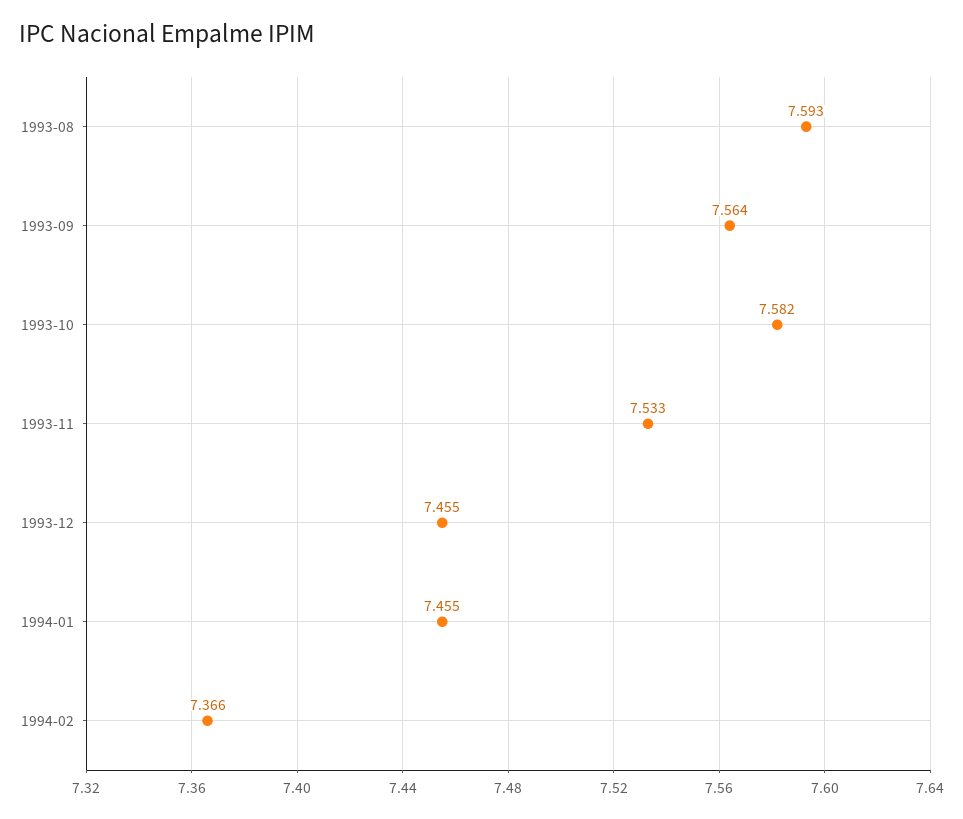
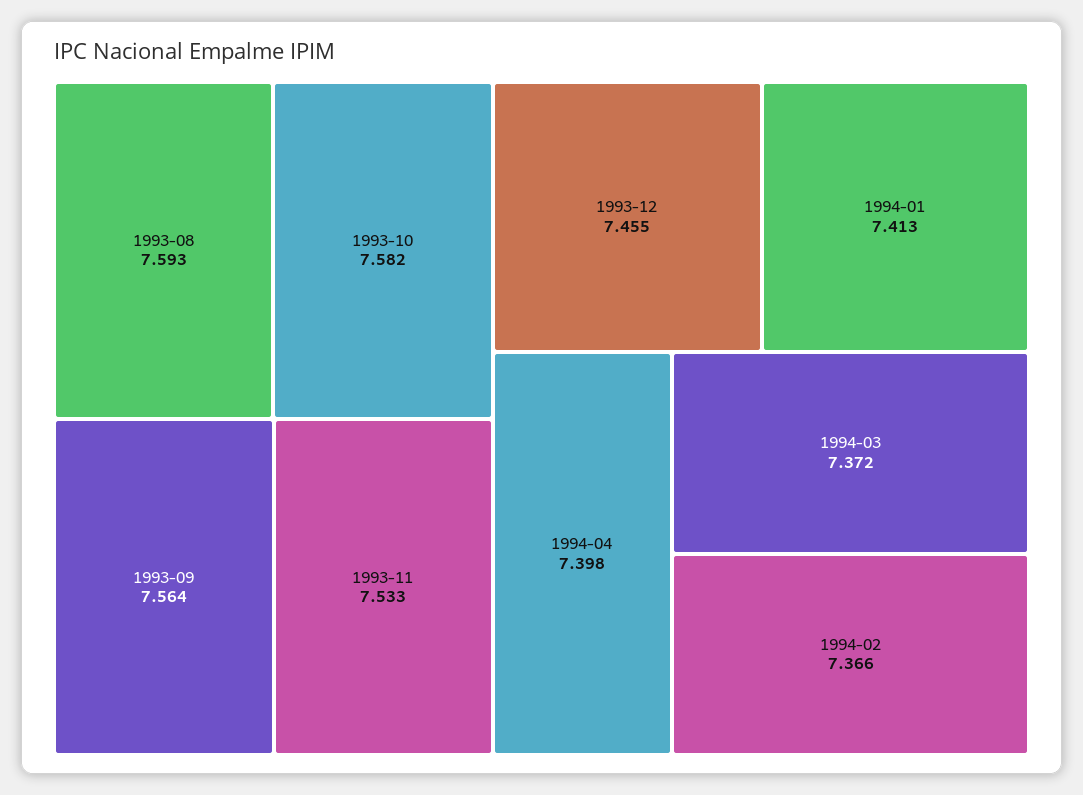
1994-01: 7.455 -> 7.413
1994-04: none -> 7.398
1994-03: none -> 7.372

